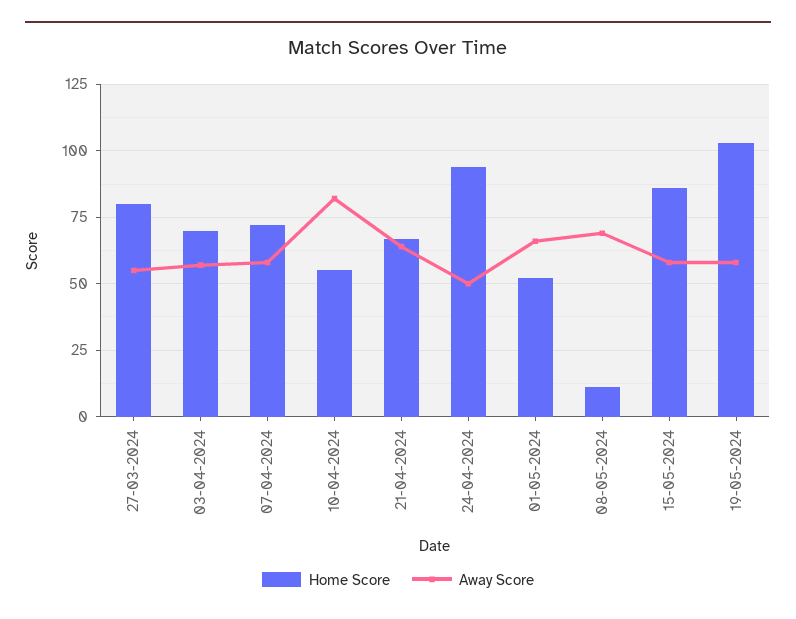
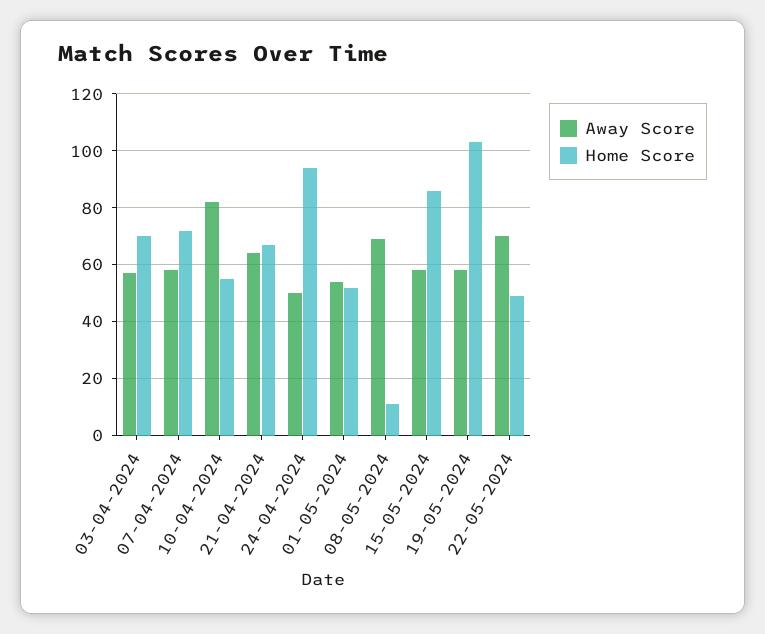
Home Score, 27-03-2024: 80 -> none
Away Score, 27-03-2024: 55 -> none
Away Score, 01-05-2024: 65 -> 55
Away Score, 22-05-2024: none -> 70
Home Score, 22-05-2024: none -> 50

